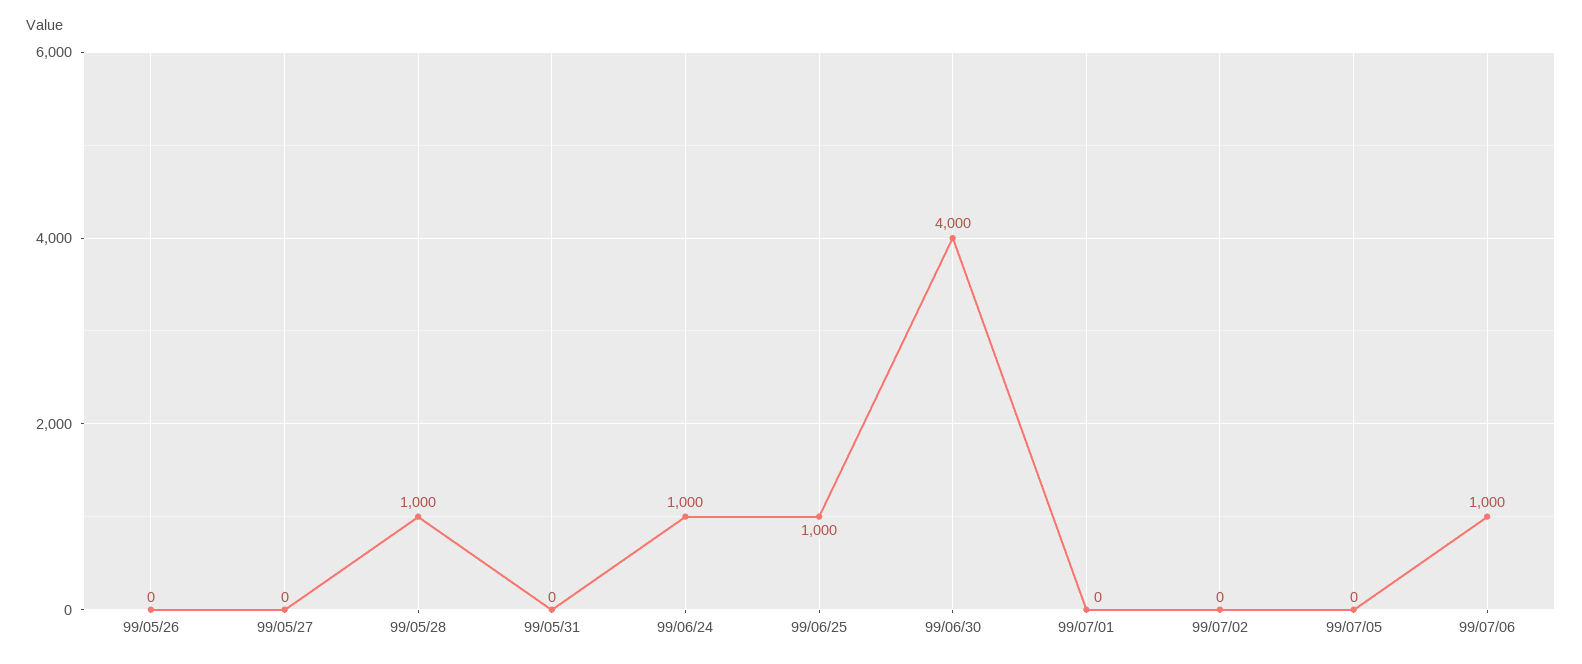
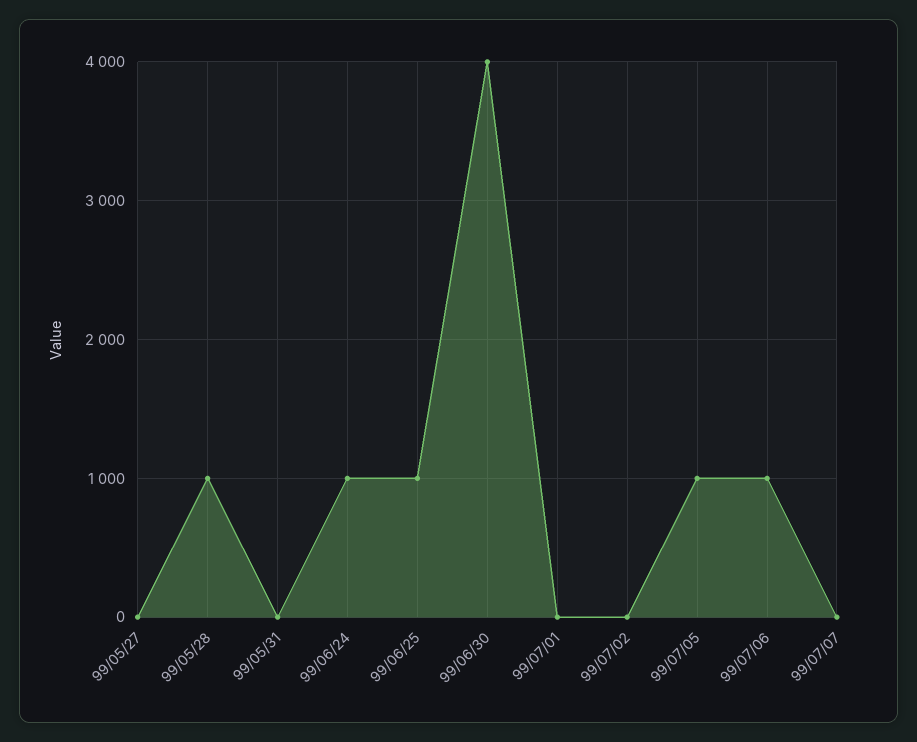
99/05/26: 0 -> none
99/07/05: 0 -> 1000
99/07/07: none -> 0

